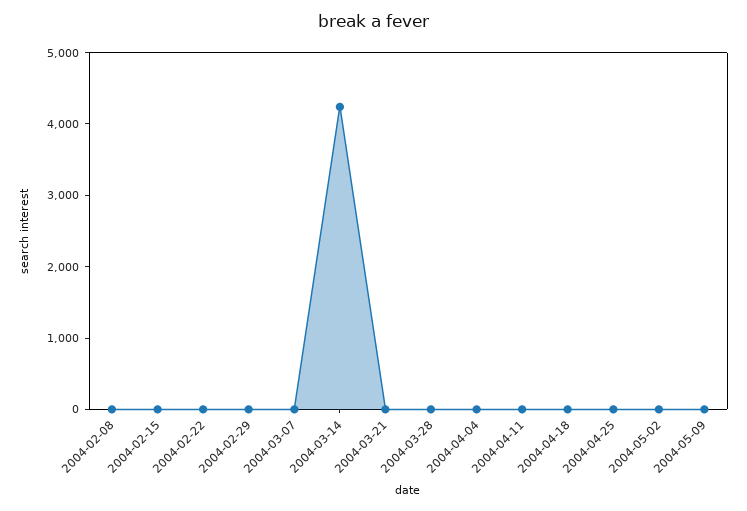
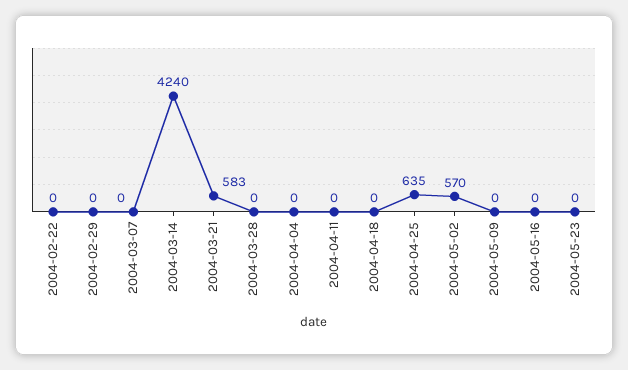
2004-02-08: 0 -> none
2004-02-15: 0 -> none
2004-03-21: 0 -> 583
2004-04-25: 0 -> 635
2004-05-02: 0 -> 570
2004-05-16: none -> 0
2004-05-23: none -> 0

